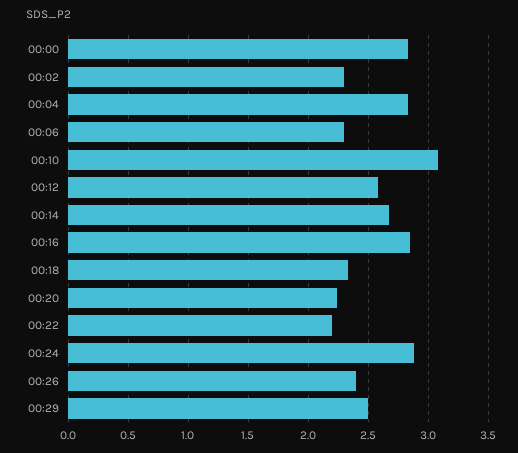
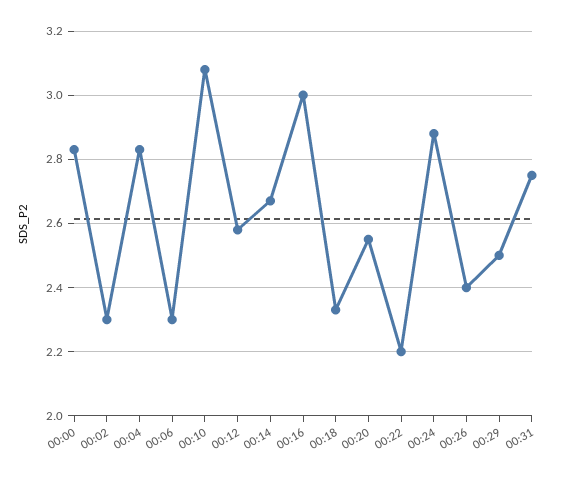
00:16: 2.85 -> 3
00:20: 2.25 -> 2.55
00:31: none -> 2.75

